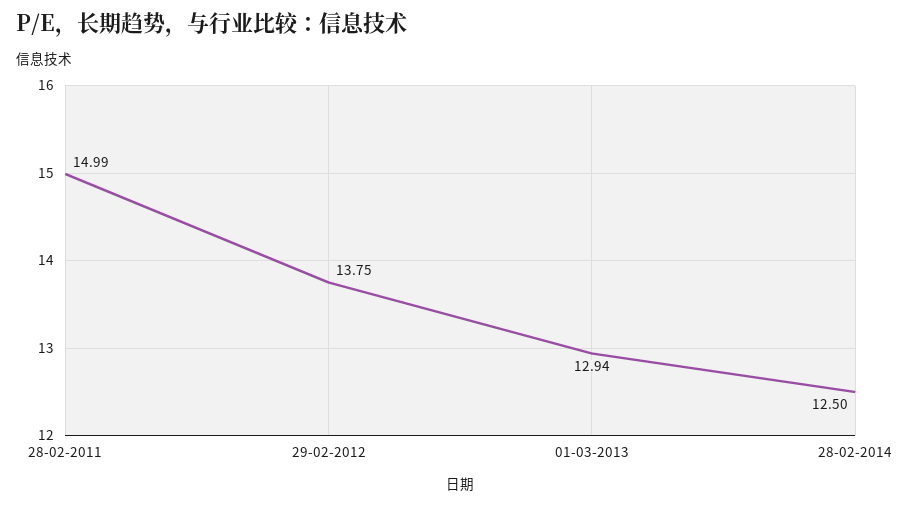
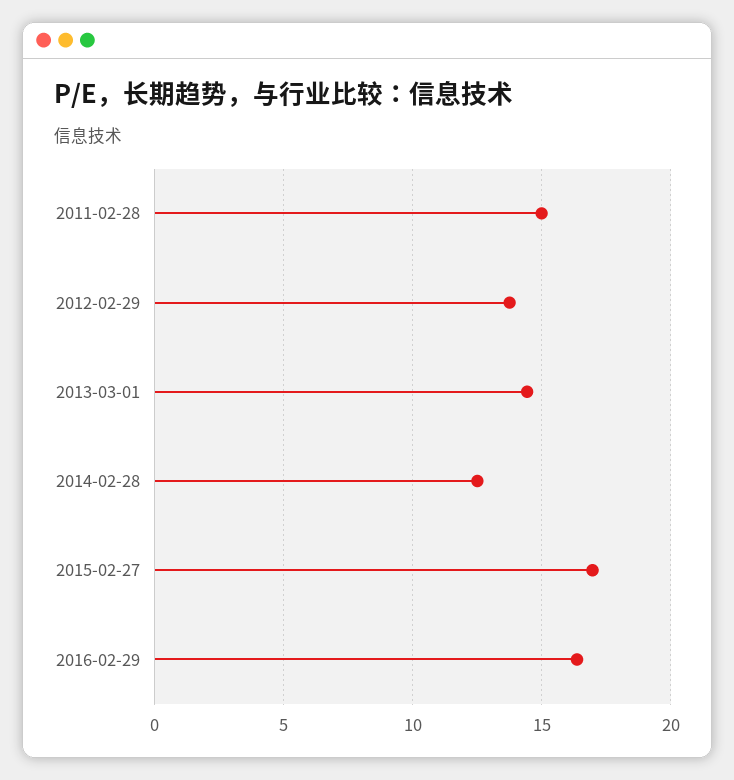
01-03-2013: 12.94 -> 14.5
2015-02-27: none -> 17
2016-02-29: none -> 16.5

